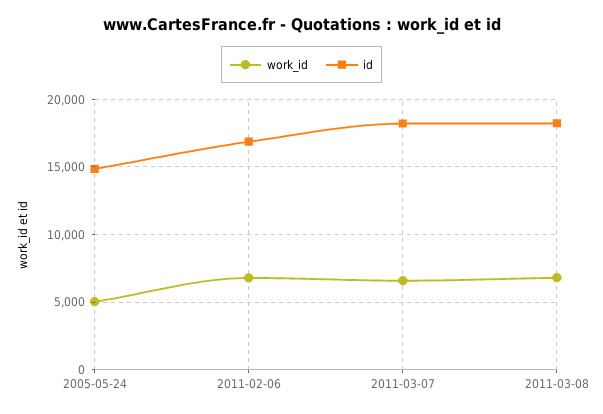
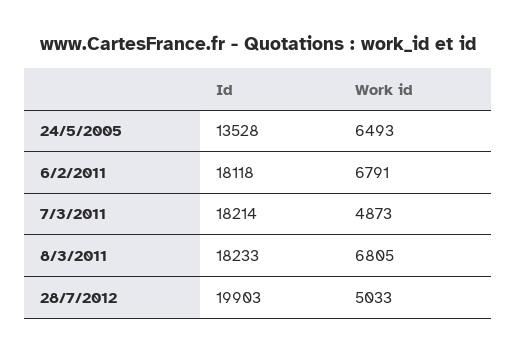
work_id, 2005-05-24: 5000 -> 6493
id, 2005-05-24: 15000 -> 13528
id, 2011-02-06: 17000 -> 18118
work_id, 2011-03-07: 6500 -> 4873
id, 28/7/2012: none -> 19903
work_id, 28/7/2012: none -> 5033

